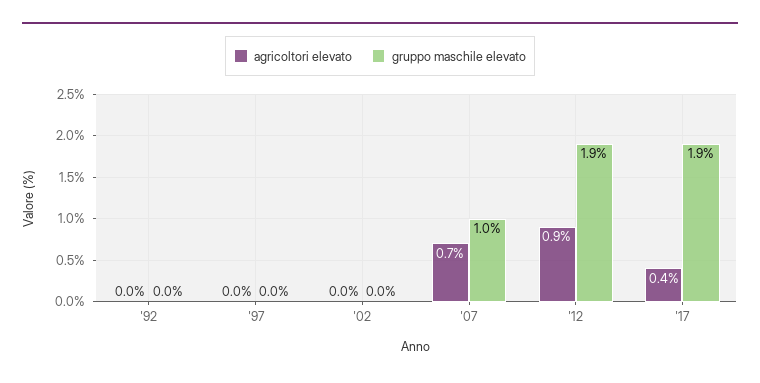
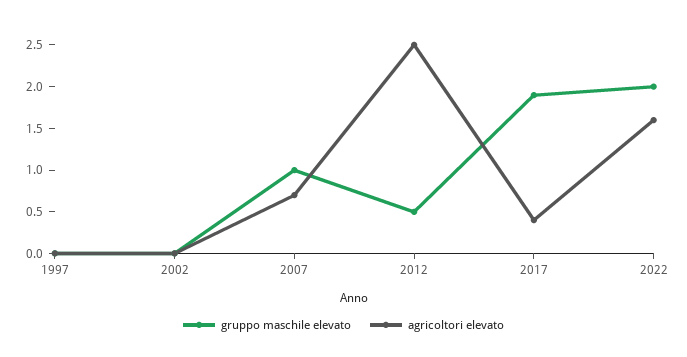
agricoltori elevato, '92: 0 -> none
gruppo maschile elevato, '92: 0 -> none
agricoltori elevato, '12: 0.9 -> 2.5
gruppo maschile elevato, '12: 1.9 -> 0.5
gruppo maschile elevato, 2022: none -> 2
agricoltori elevato, 2022: none -> 1.6

